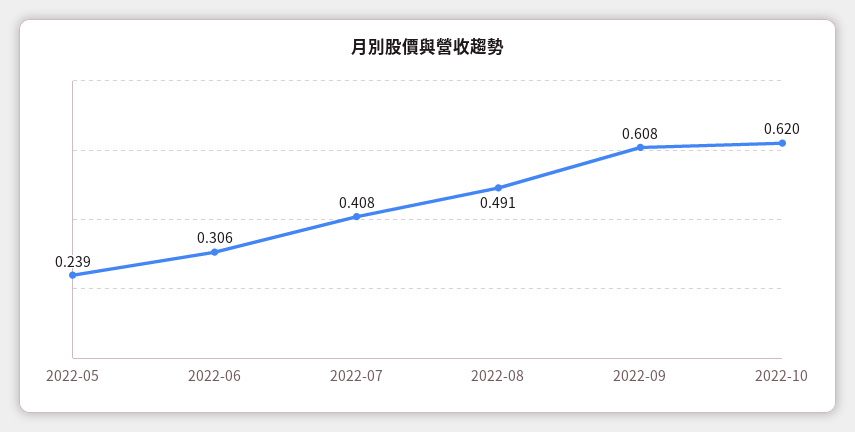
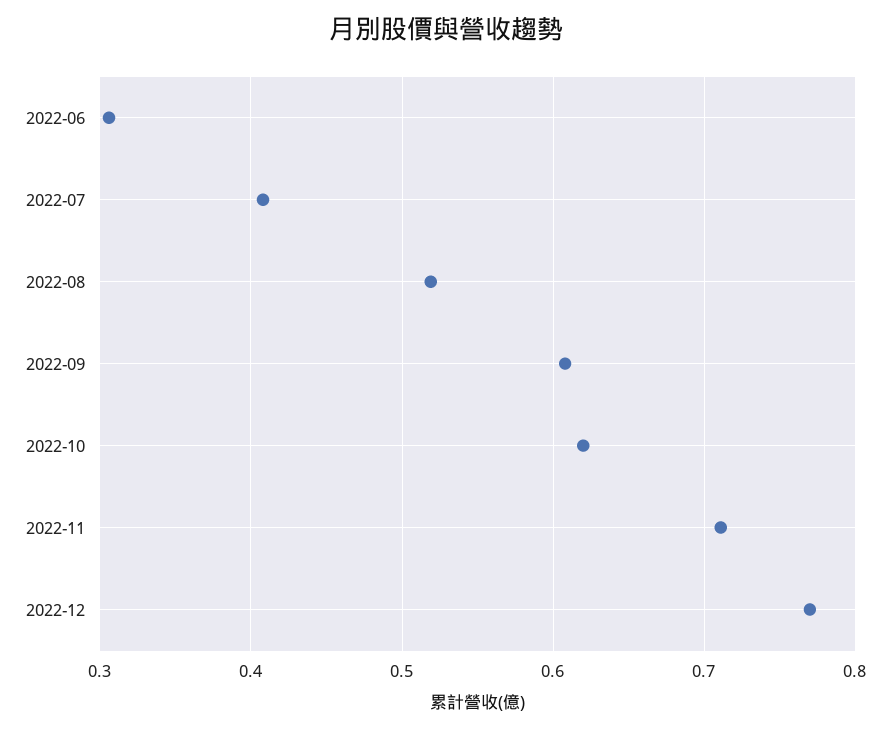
2022-05: 0.239 -> none
2022-08: 0.491 -> 0.52
2022-11: none -> 0.71
2022-12: none -> 0.77

